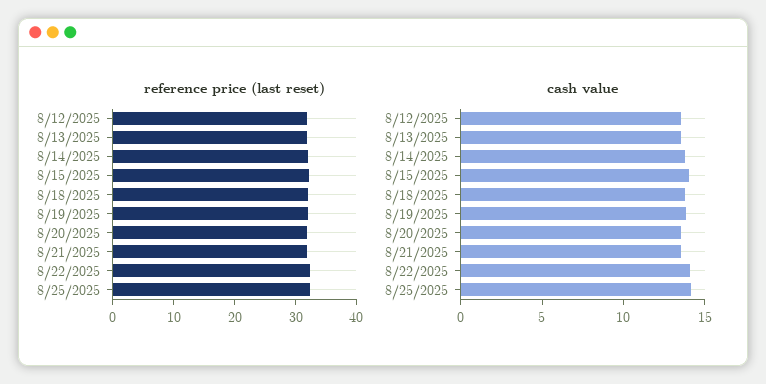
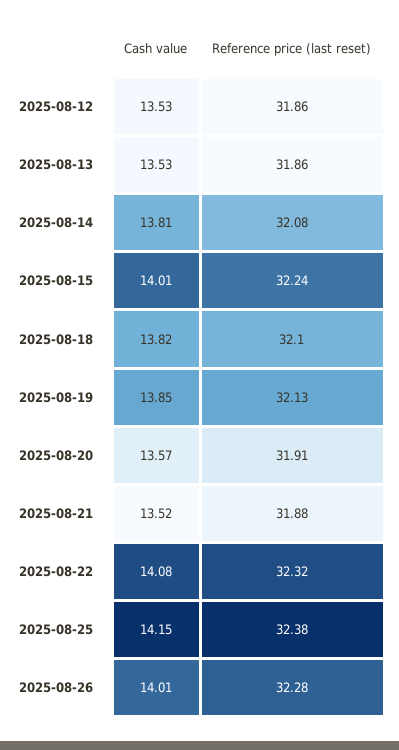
cash value, 2025-08-26: none -> 14.01
reference price (last reset), 2025-08-26: none -> 32.28

